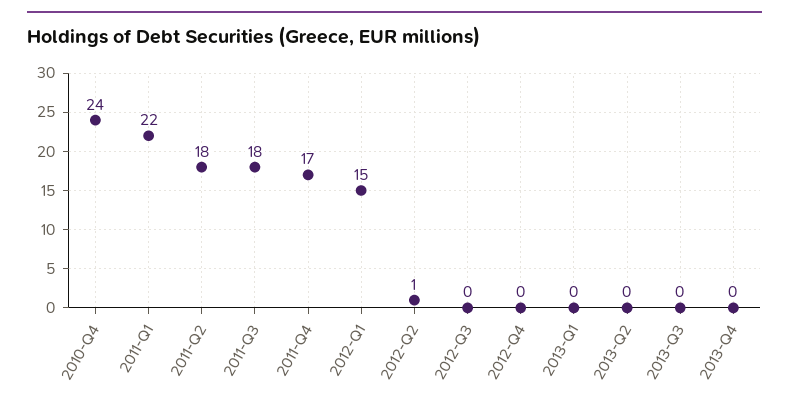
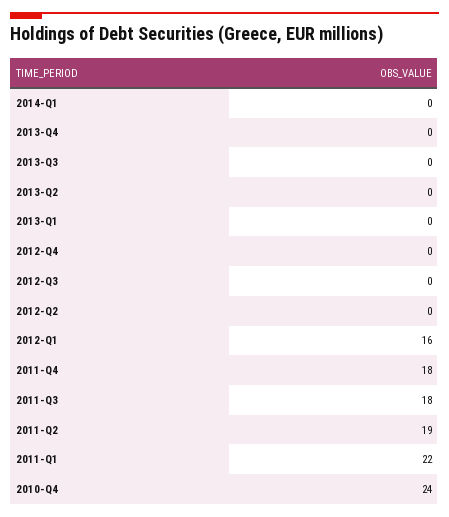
2011-Q2: 18 -> 19
2011-Q4: 17 -> 18
2012-Q1: 15 -> 16
2012-Q2: 1 -> 0
2014-Q1: none -> 0

